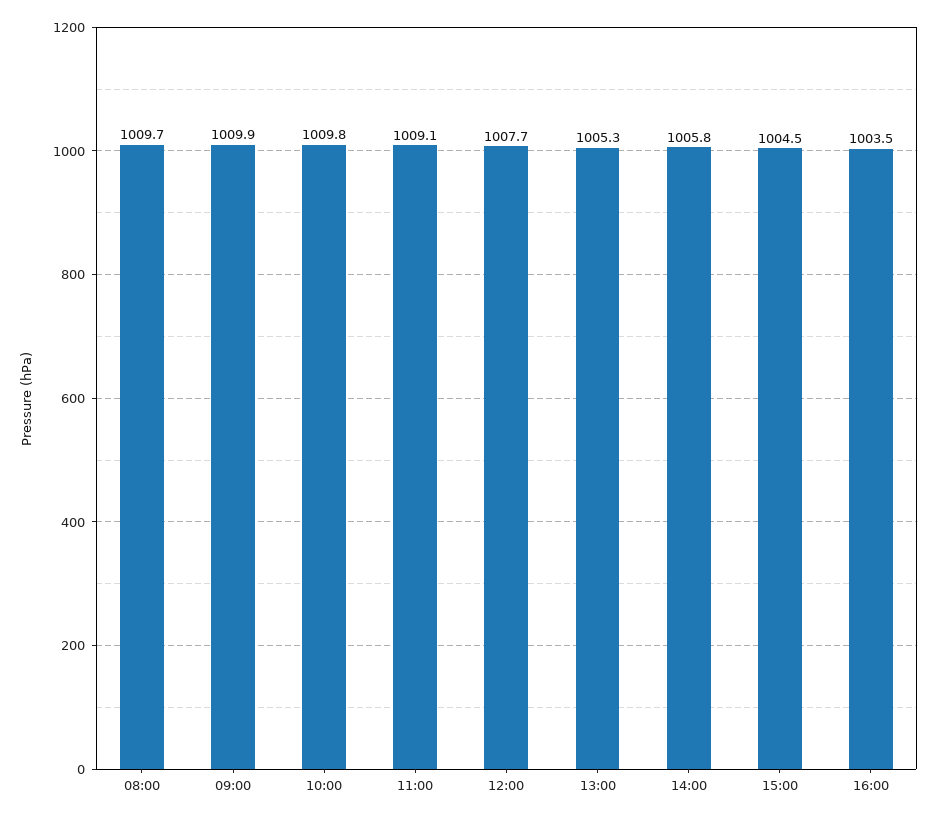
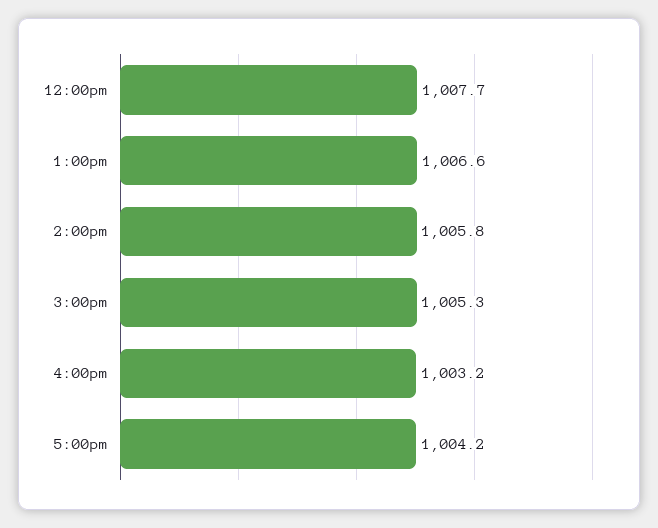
08:00: 1009.7 -> none
09:00: 1009.9 -> none
10:00: 1009.8 -> none
11:00: 1009.1 -> none
13:00: 1005.3 -> 1006.6
15:00: 1004.5 -> 1005.3
16:00: 1003.5 -> 1003.2
5:00pm: none -> 1004.2

